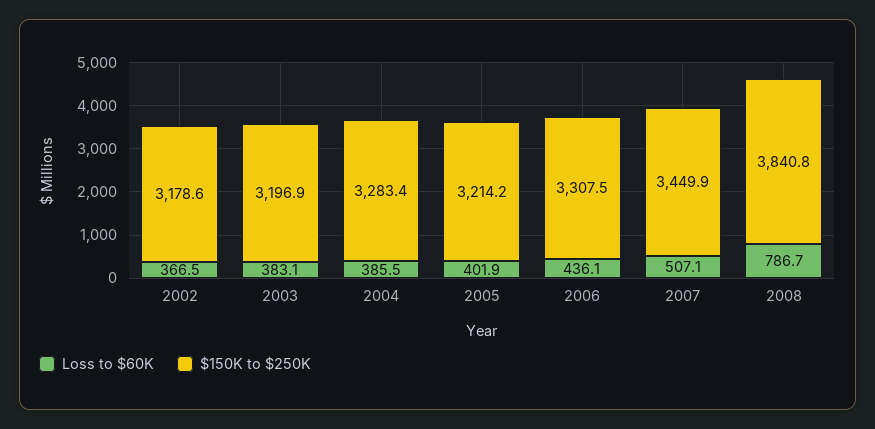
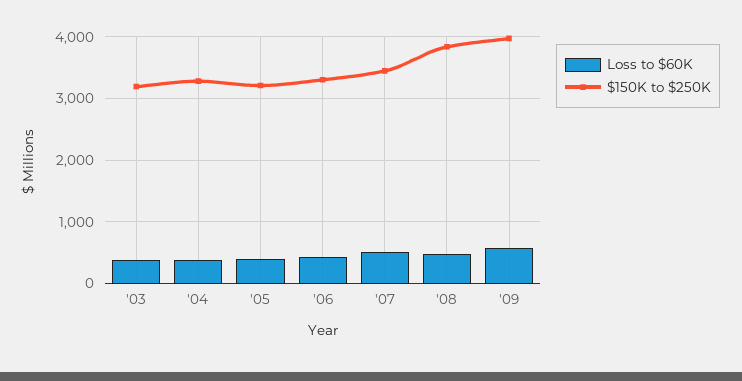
Loss to $60K, 2002: 366.5 -> none
$150K to $250K, 2002: 3178.6 -> none
Loss to $60K, 2008: 786.7 -> 500
Loss to $60K, '09: none -> 600
$150K to $250K, '09: none -> 4000

